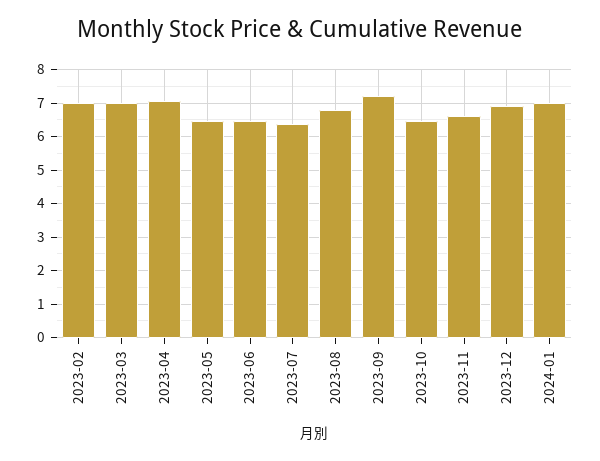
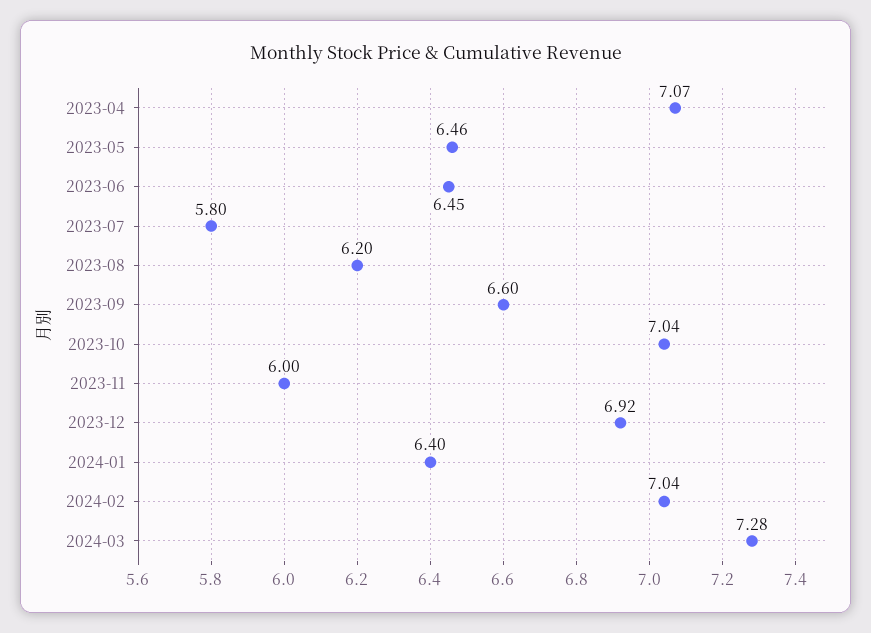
2023-02: 7 -> none
2023-03: 7 -> none
2023-07: 6.4 -> 5.8
2023-08: 6.8 -> 6.2
2023-09: 7.2 -> 6.6
2023-10: 6.4 -> 7.04
2023-11: 6.6 -> 6
2024-01: 7 -> 6.4
2024-02: none -> 7.04
2024-03: none -> 7.28

